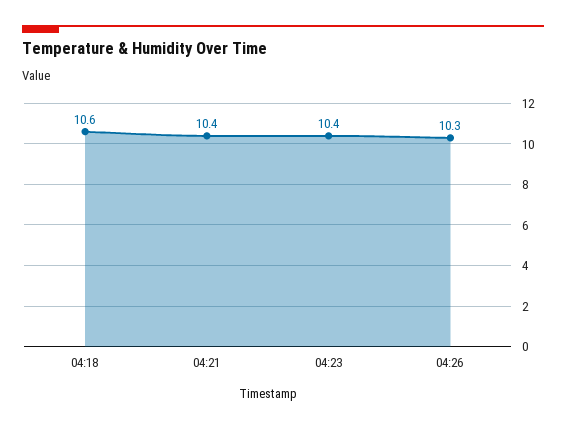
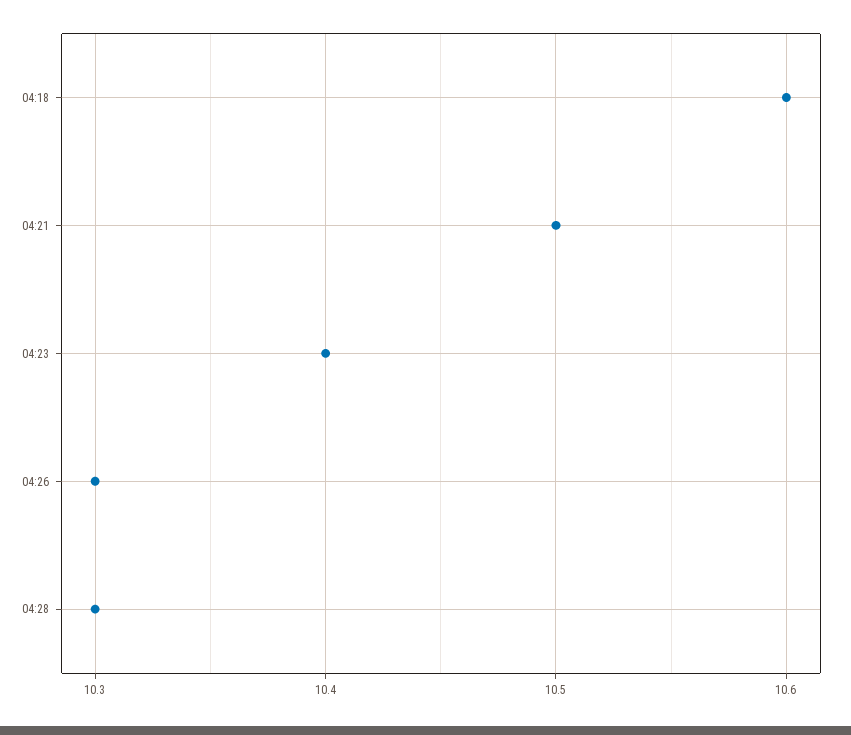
04:21: 10.4 -> 10.5
04:28: none -> 10.3

